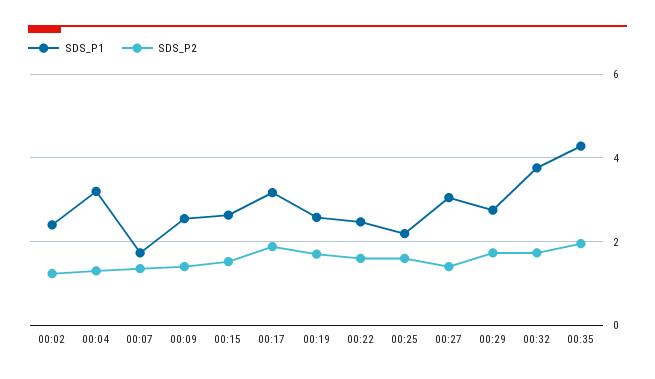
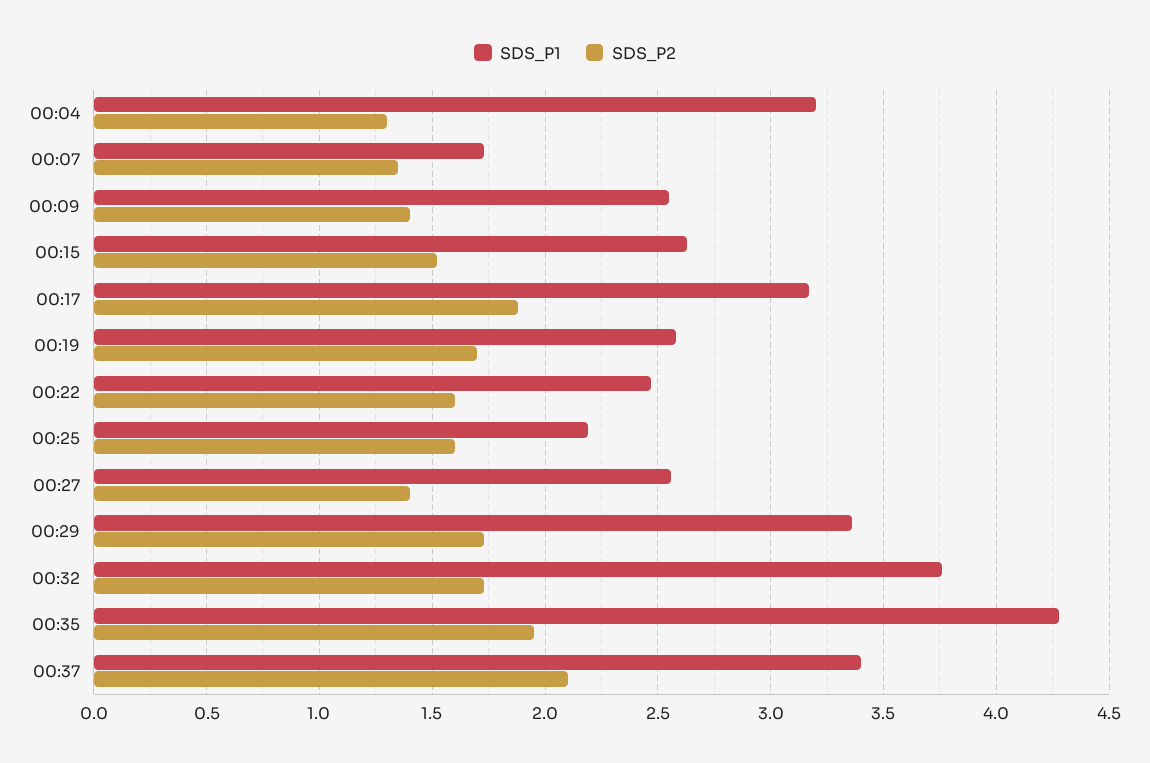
SDS_P1, 00:02: 2.4 -> none
SDS_P2, 00:02: 1.2 -> none
SDS_P1, 00:27: 3 -> 2.55
SDS_P1, 00:29: 2.8 -> 3.35
SDS_P1, 00:37: none -> 3.4
SDS_P2, 00:37: none -> 2.1

